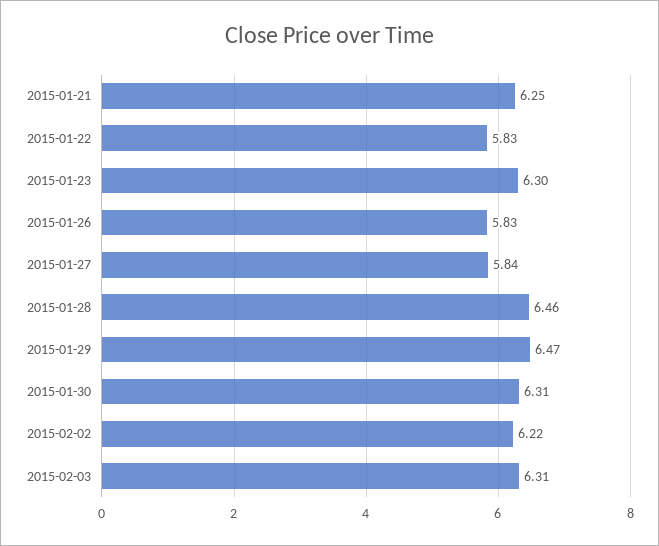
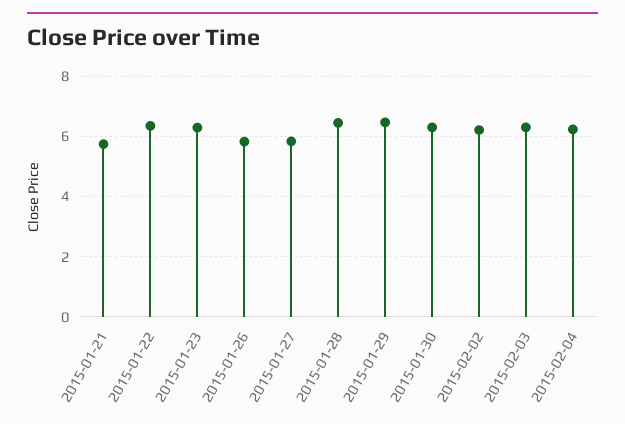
2015-01-21: 6.25 -> 5.8
2015-01-22: 5.83 -> 6.4
2015-02-04: none -> 6.2

